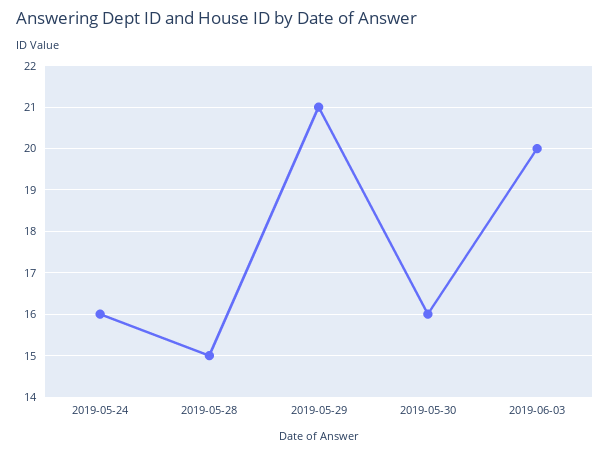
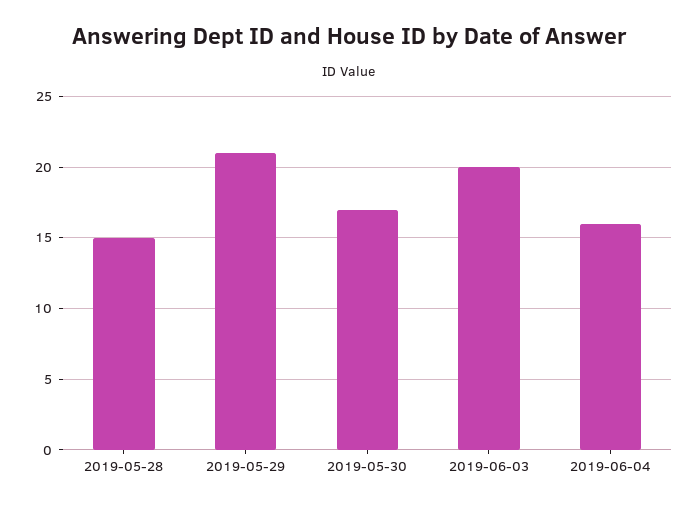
2019-05-24: 16 -> none
2019-05-30: 16 -> 17
2019-06-04: none -> 16

